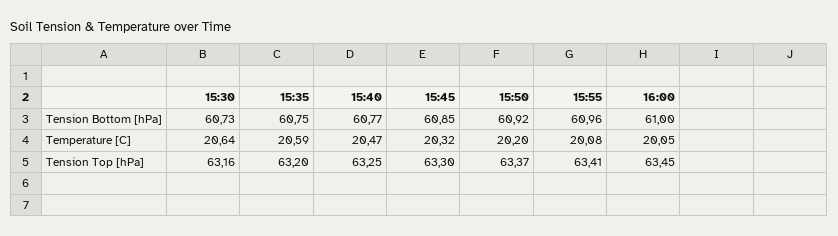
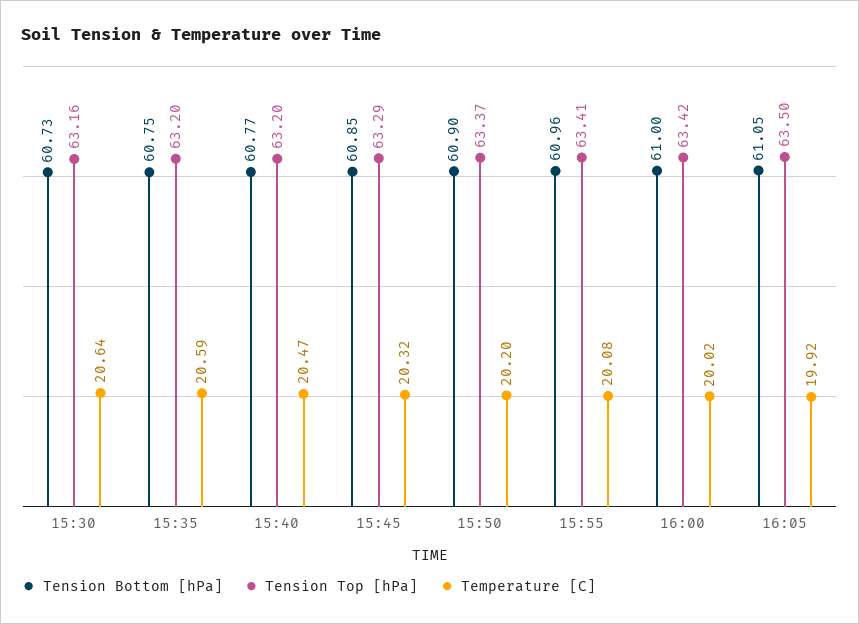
Tension Bottom [hPa], 15:50: 60.92 -> 60.9
Temperature [C], 16:00: 20.05 -> 20.02
Tension Top [hPa], 15:40: 63.25 -> 63.2
Tension Top [hPa], 15:45: 63.3 -> 63.29
Tension Top [hPa], 16:00: 63.45 -> 63.42
Tension Bottom [hPa], 16:05: none -> 61.05
Tension Top [hPa], 16:05: none -> 63.5
Temperature [C], 16:05: none -> 19.92

